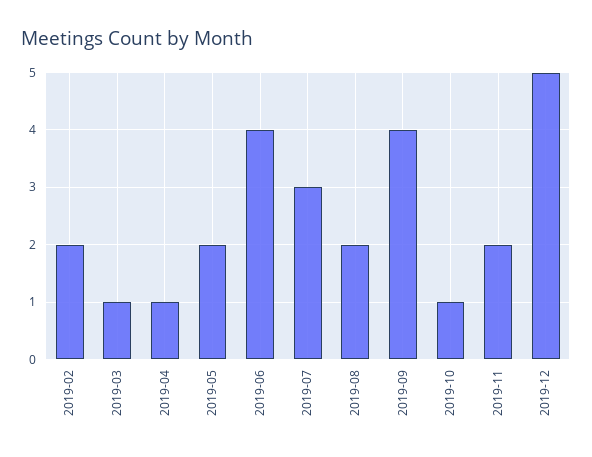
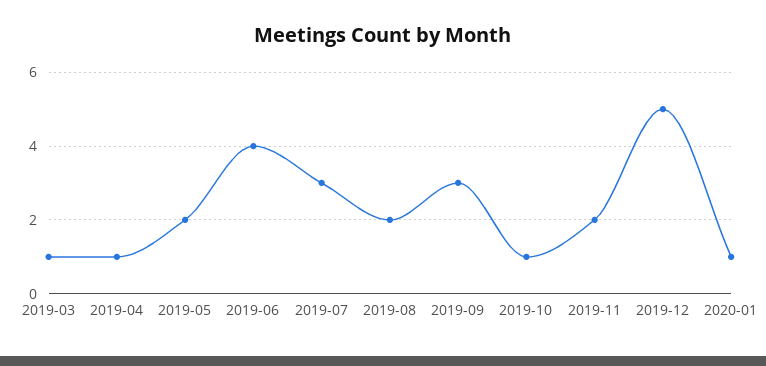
2019-02: 2 -> none
2019-09: 4 -> 3
2020-01: none -> 1

